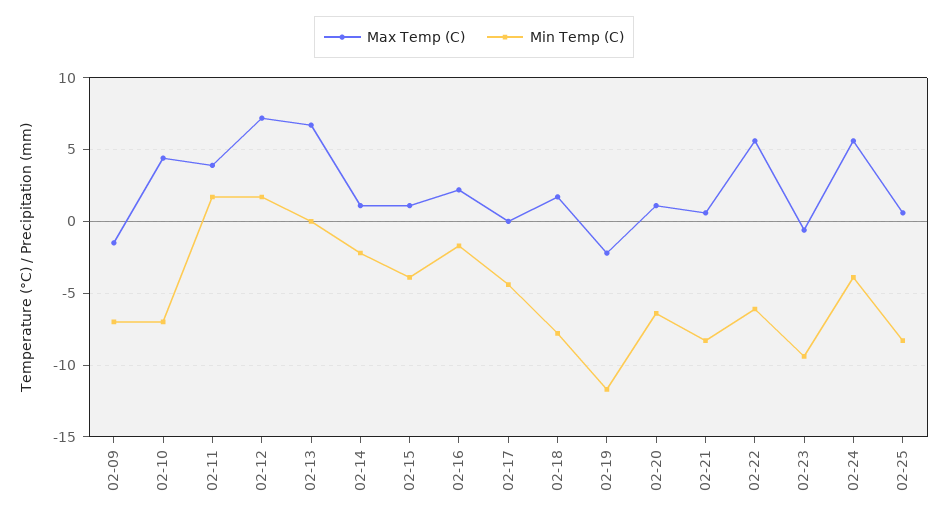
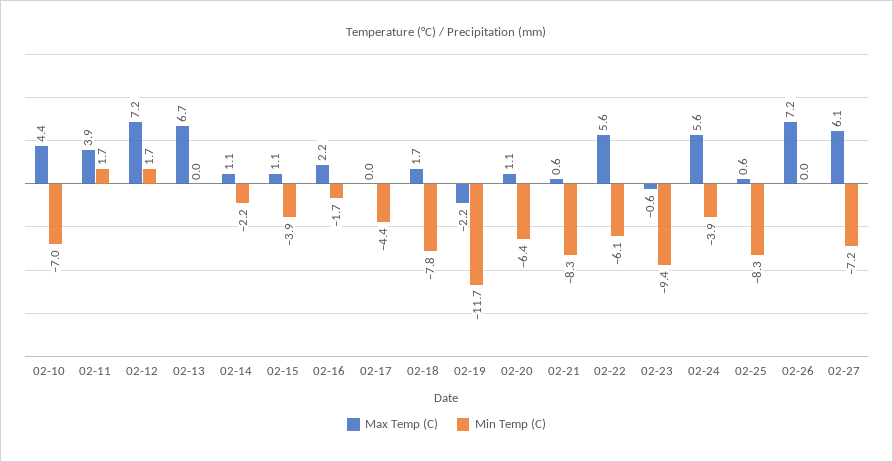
Max Temp (C), 02-09: -1.5 -> none
Min Temp (C), 02-09: -7 -> none
Max Temp (C), 02-26: none -> 7.2
Min Temp (C), 02-26: none -> 0
Max Temp (C), 02-27: none -> 6.1
Min Temp (C), 02-27: none -> -7.2

